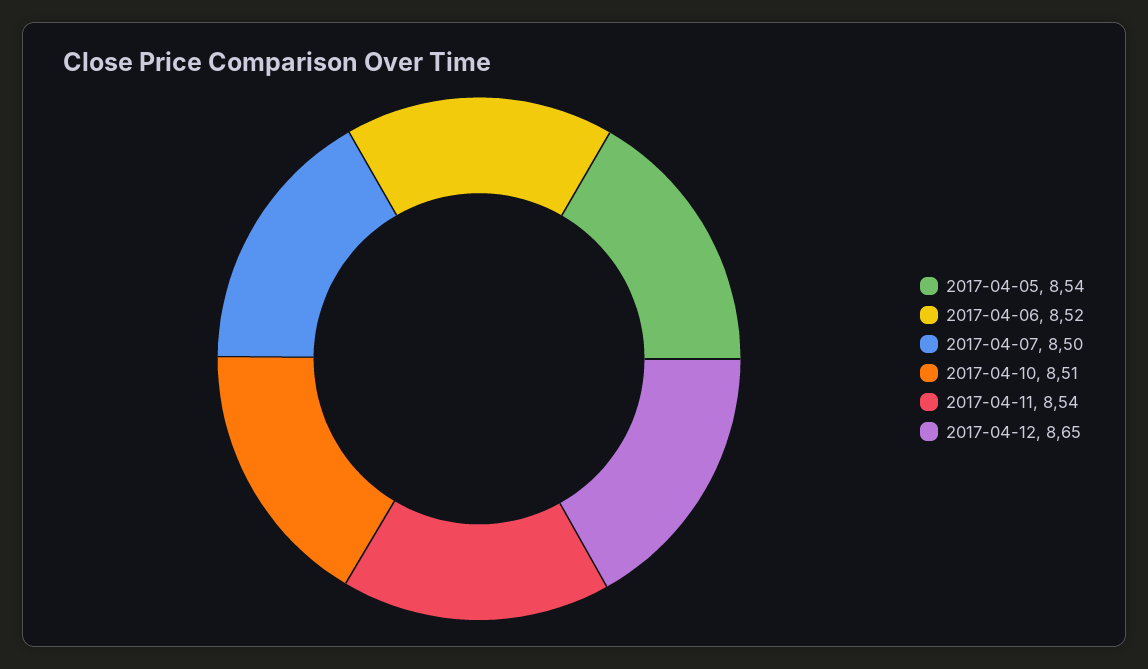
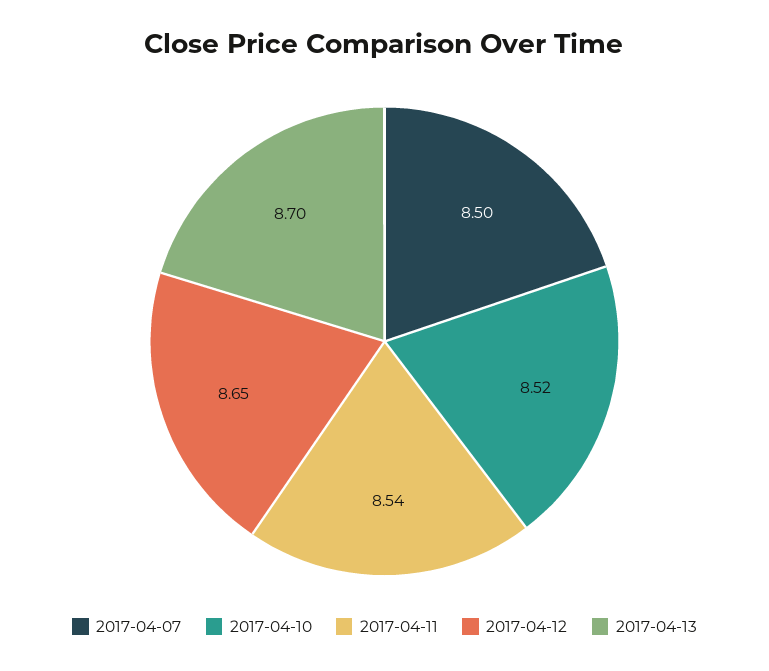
2017-04-05: 8.54 -> none
2017-04-06: 8.52 -> none
2017-04-10: 8.51 -> 8.52
2017-04-13: none -> 8.7

